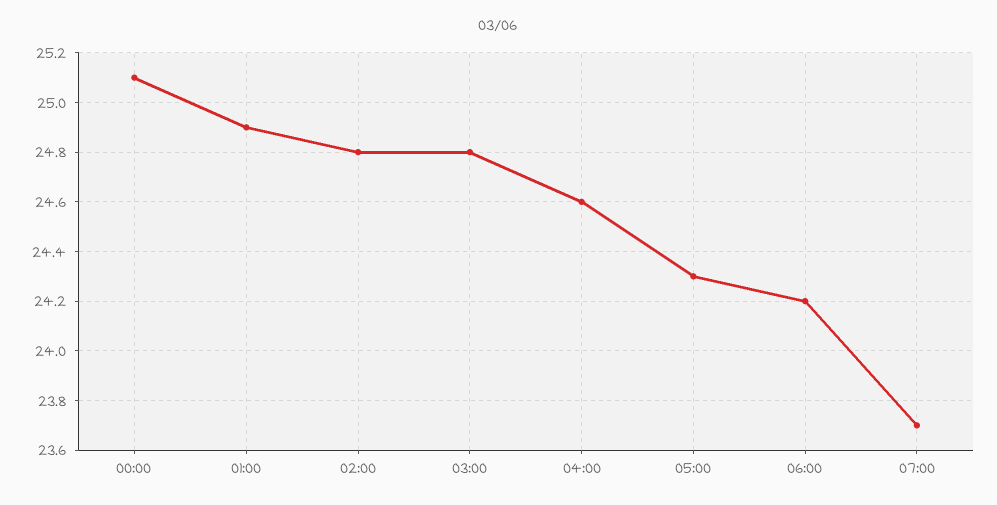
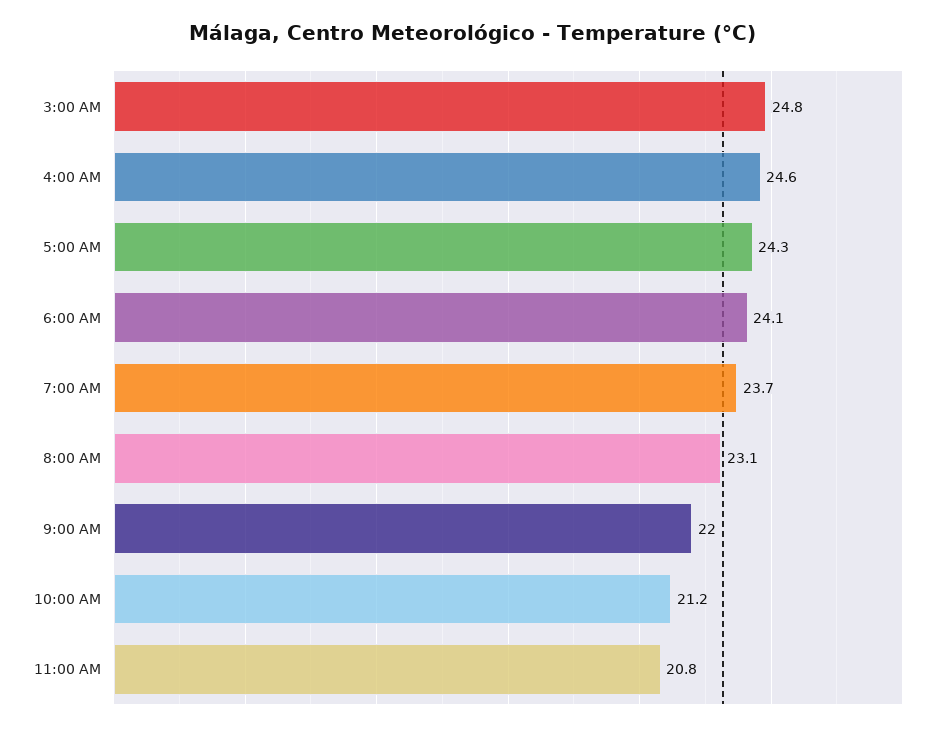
00:00: 25.1 -> none
01:00: 24.9 -> none
02:00: 24.8 -> none
06:00: 24.2 -> 24.1
8:00 AM: none -> 23.1
9:00 AM: none -> 22
10:00 AM: none -> 21.2
11:00 AM: none -> 20.8

